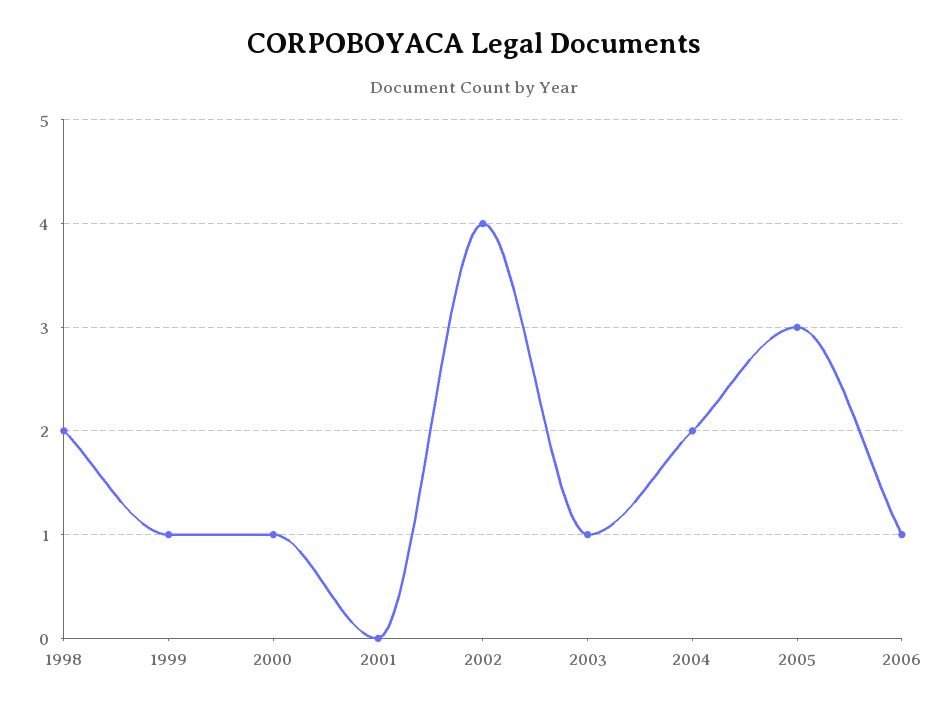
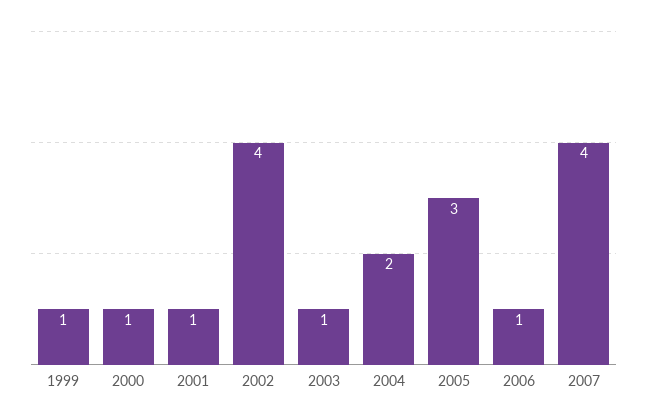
1998: 2 -> none
2001: 0 -> 1
2007: none -> 4

